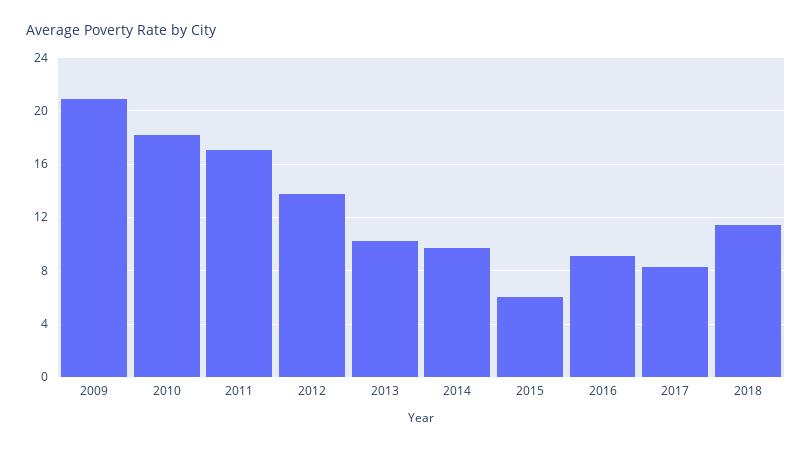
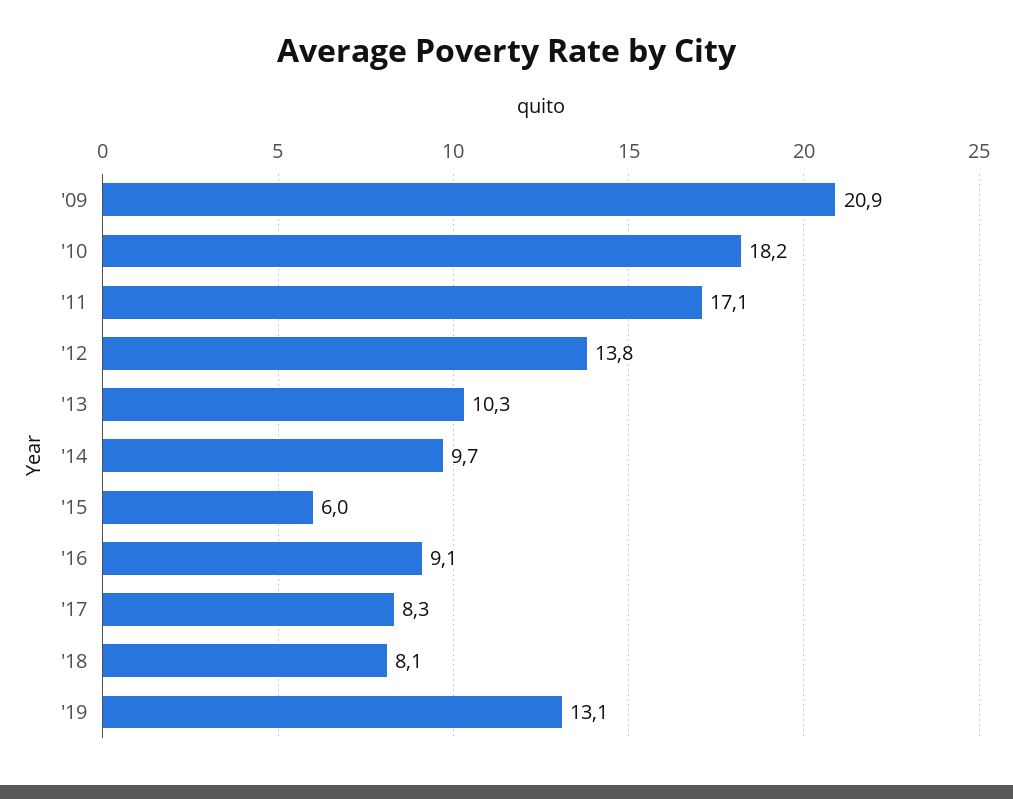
2018: 11.5 -> 8.1
'19: none -> 13.1

